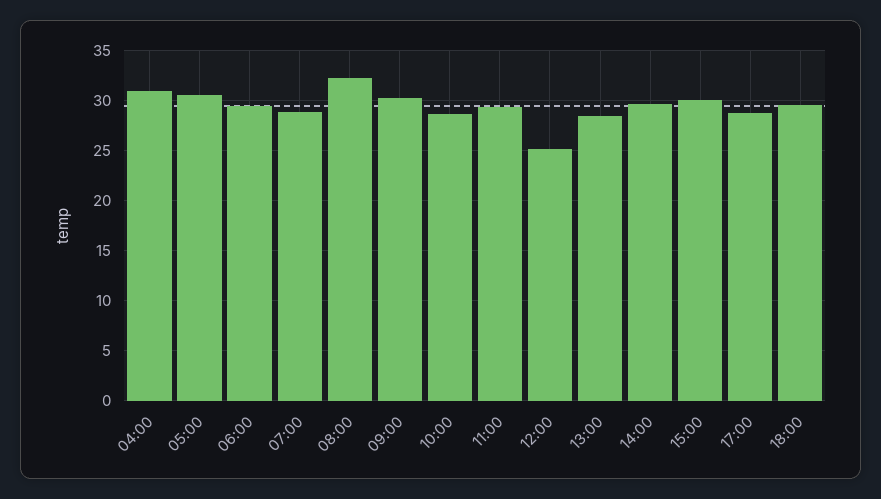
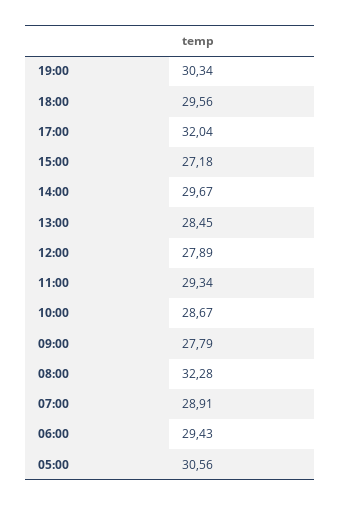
04:00: 31 -> none
09:00: 30 -> 27.79
12:00: 25 -> 27.89
15:00: 30 -> 27.18
17:00: 29 -> 32.04
19:00: none -> 30.34

